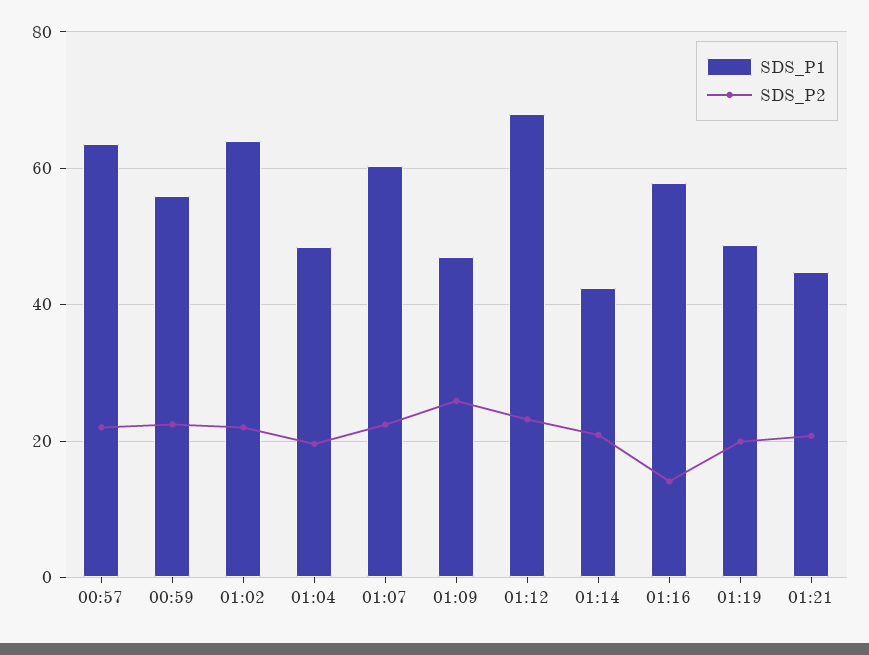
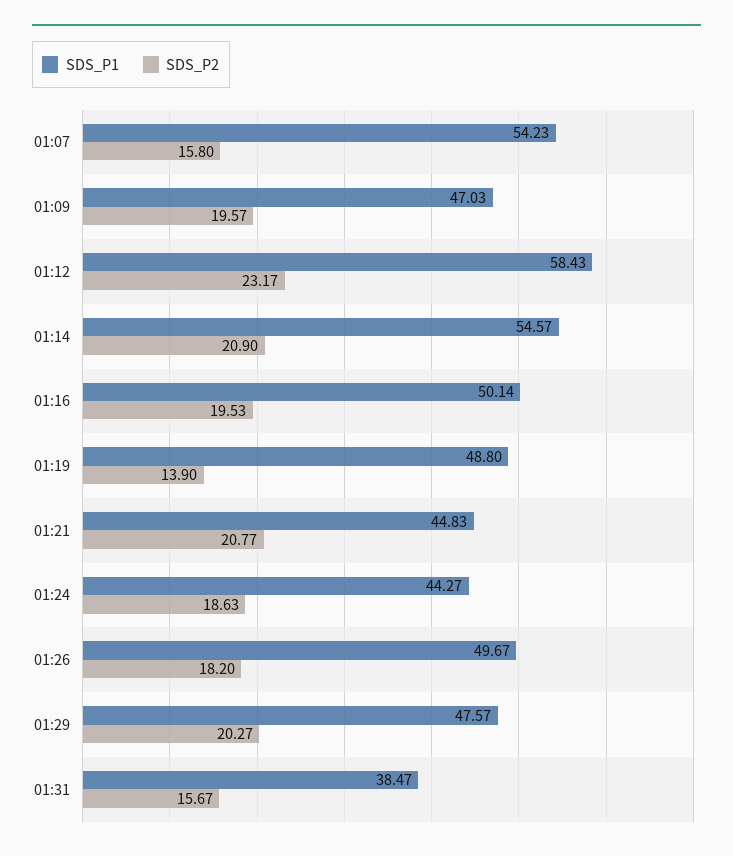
SDS_P1, 00:57: 64 -> none
SDS_P2, 00:57: 22 -> none
SDS_P1, 00:59: 56 -> none
SDS_P2, 00:59: 22 -> none
SDS_P1, 01:02: 64 -> none
SDS_P2, 01:02: 22 -> none
SDS_P1, 01:04: 48 -> none
SDS_P2, 01:04: 20 -> none
SDS_P1, 01:07: 60 -> 54.23
SDS_P2, 01:07: 22 -> 15.8
SDS_P2, 01:09: 26 -> 19.57
SDS_P1, 01:12: 68 -> 58.43
SDS_P1, 01:14: 42 -> 54.57
SDS_P1, 01:16: 58 -> 50.14
SDS_P2, 01:16: 14 -> 19.53
SDS_P2, 01:19: 20 -> 13.9
SDS_P1, 01:24: none -> 44.27
SDS_P2, 01:24: none -> 18.63
SDS_P1, 01:26: none -> 49.67
SDS_P2, 01:26: none -> 18.2
SDS_P1, 01:29: none -> 47.57
SDS_P2, 01:29: none -> 20.27
SDS_P1, 01:31: none -> 38.47
SDS_P2, 01:31: none -> 15.67

